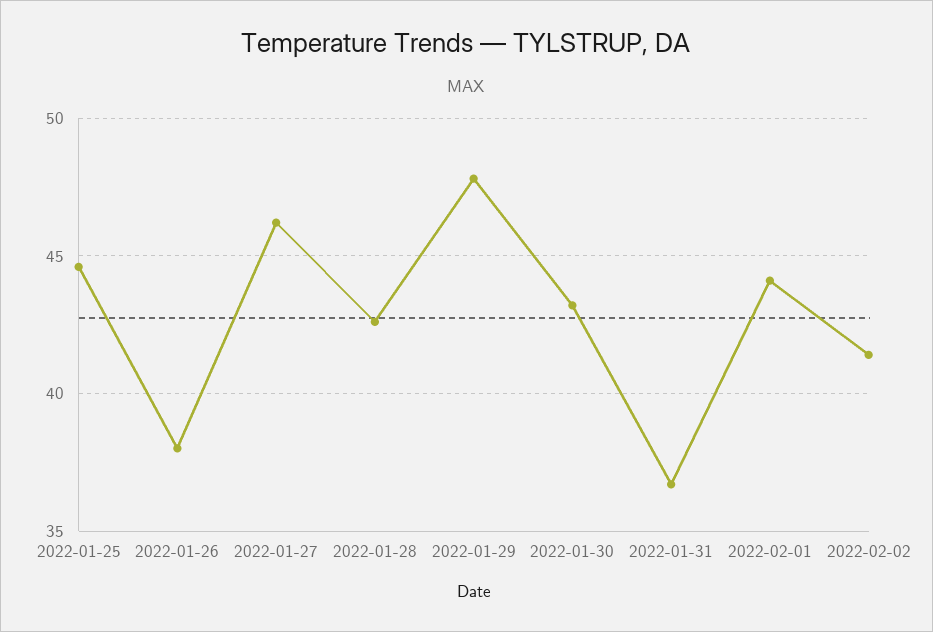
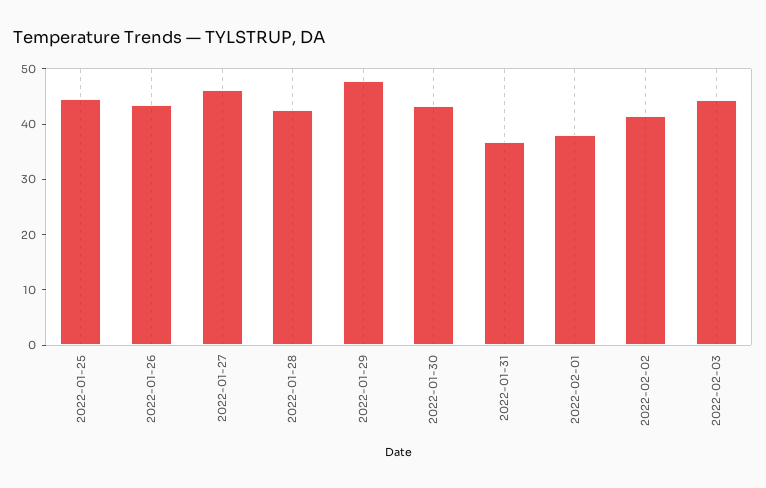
2022-01-26: 38 -> 44
2022-02-01: 44 -> 38
2022-02-03: none -> 44

